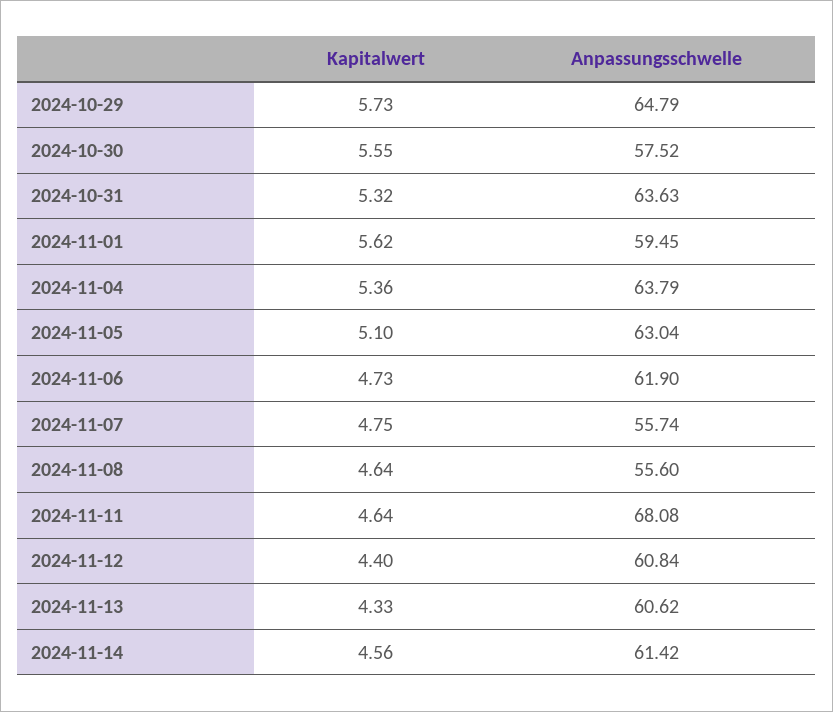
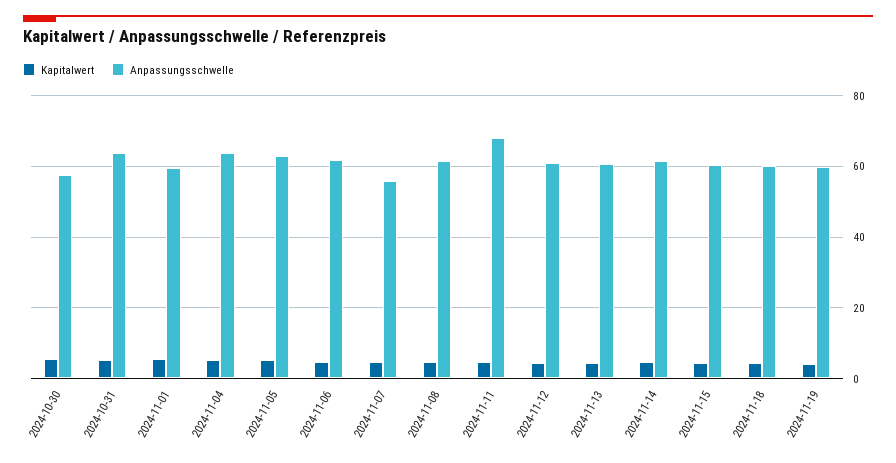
Kapitalwert, 2024-10-29: 5.73 -> none
Anpassungsschwelle, 2024-10-29: 64.79 -> none
Anpassungsschwelle, 2024-11-08: 55.6 -> 62
Kapitalwert, 2024-11-15: none -> 4
Anpassungsschwelle, 2024-11-15: none -> 60
Kapitalwert, 2024-11-18: none -> 4
Anpassungsschwelle, 2024-11-18: none -> 60
Kapitalwert, 2024-11-19: none -> 4
Anpassungsschwelle, 2024-11-19: none -> 60

